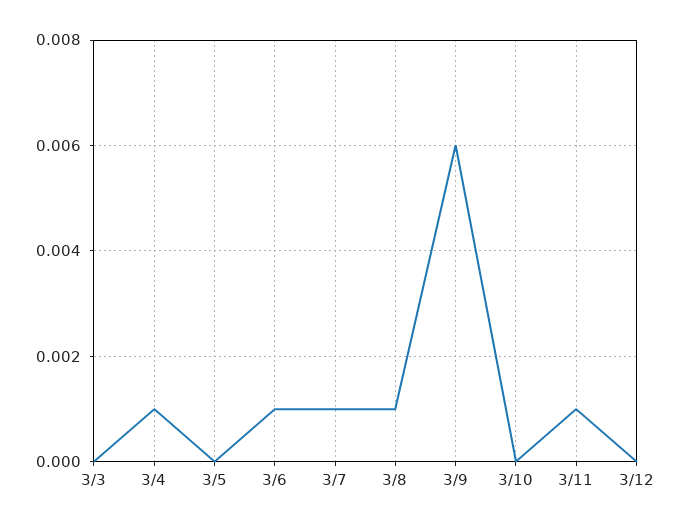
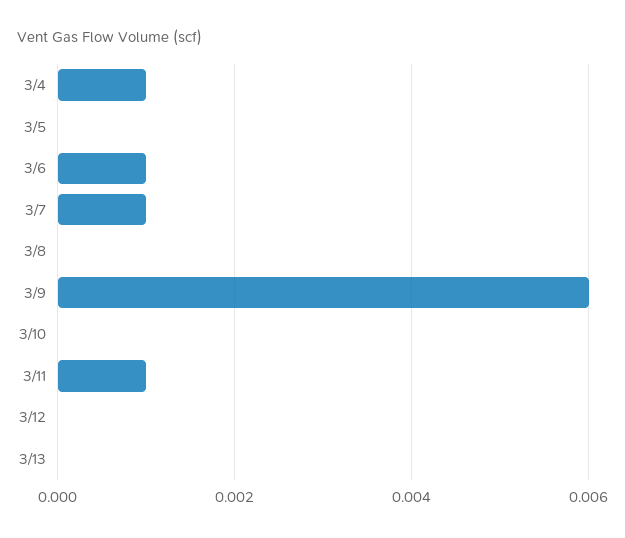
3/3: 0 -> none
3/8: 0.001 -> 0
3/13: none -> 0

